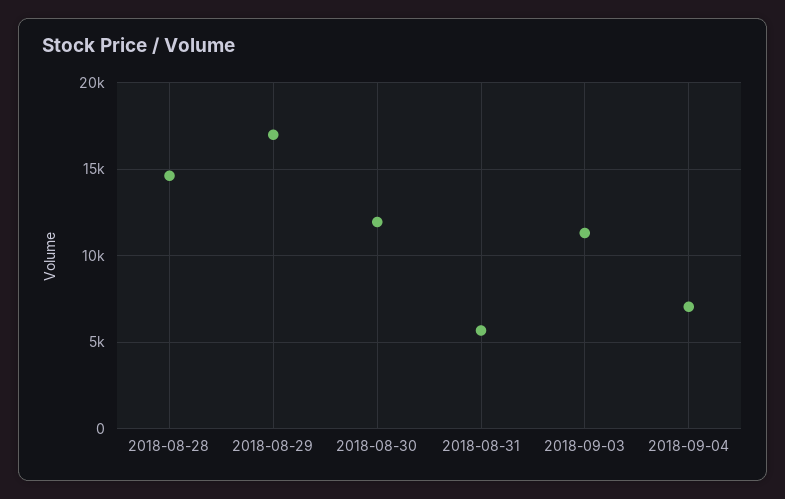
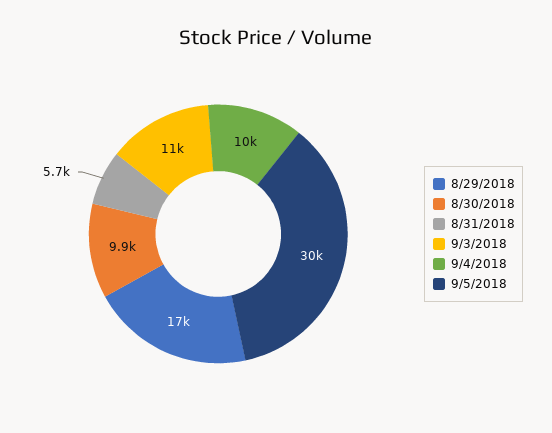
2018-08-28: 14500 -> none
2018-08-30: 12000 -> 9900
2018-09-04: 7000 -> 10000
9/5/2018: none -> 30000

